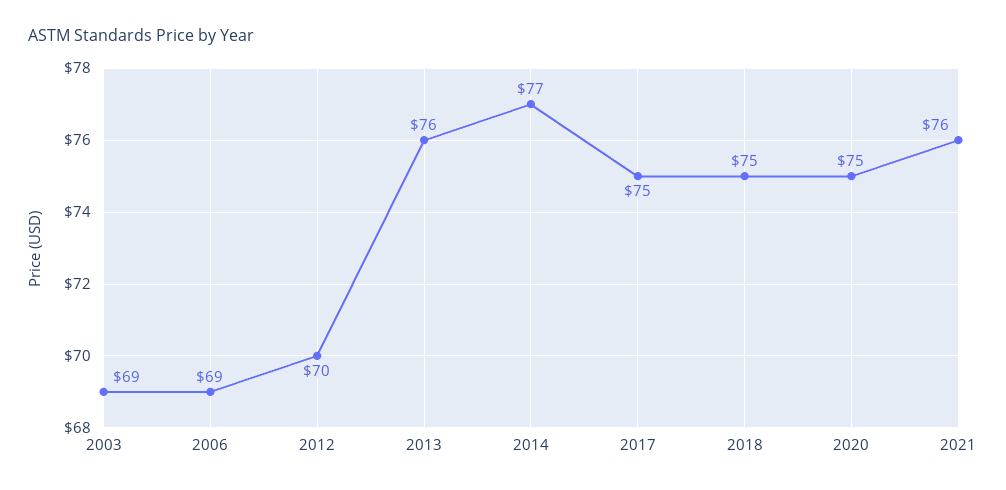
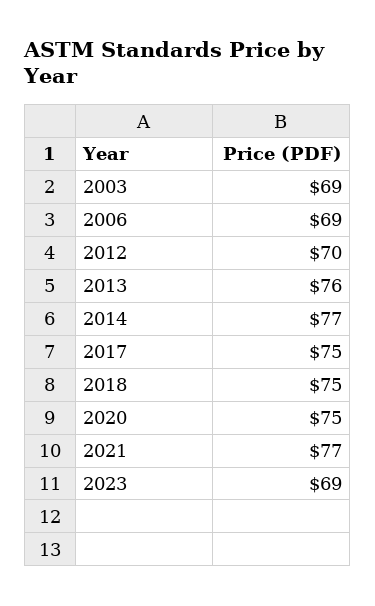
2021: 76 -> 77
2023: none -> 69

